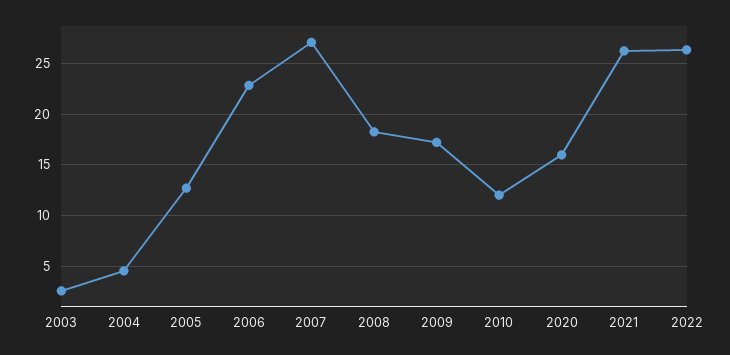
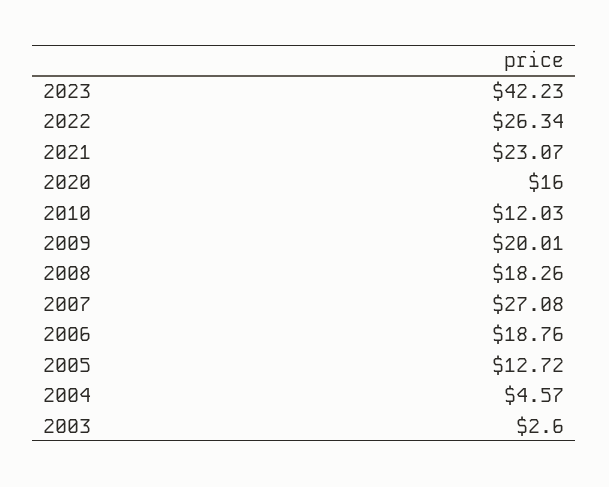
2006: 23 -> 18.76
2009: 17 -> 20.01
2021: 26 -> 23.07
2023: none -> 42.23

